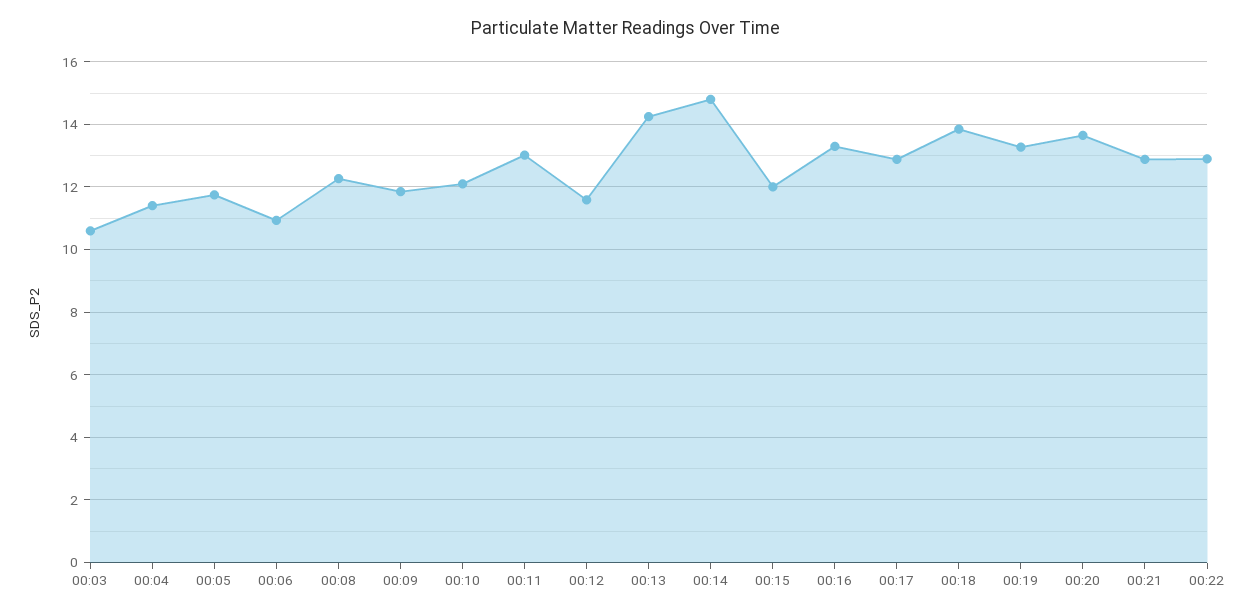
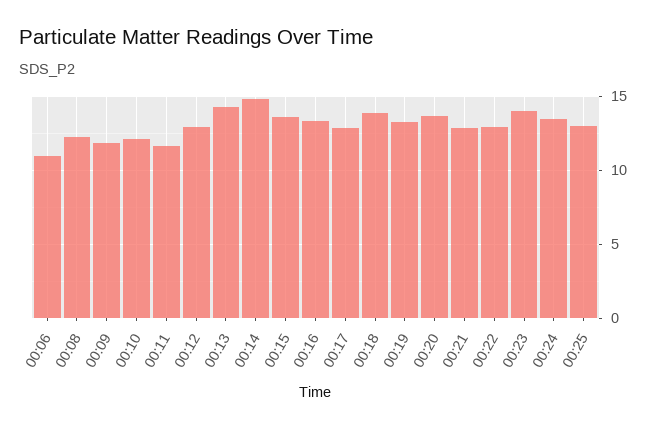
00:03: 10.6 -> none
00:04: 11.4 -> none
00:05: 11.8 -> none
00:11: 13 -> 11.5
00:12: 11.6 -> 13
00:15: 12 -> 13.5
00:23: none -> 14
00:24: none -> 13.5
00:25: none -> 13

